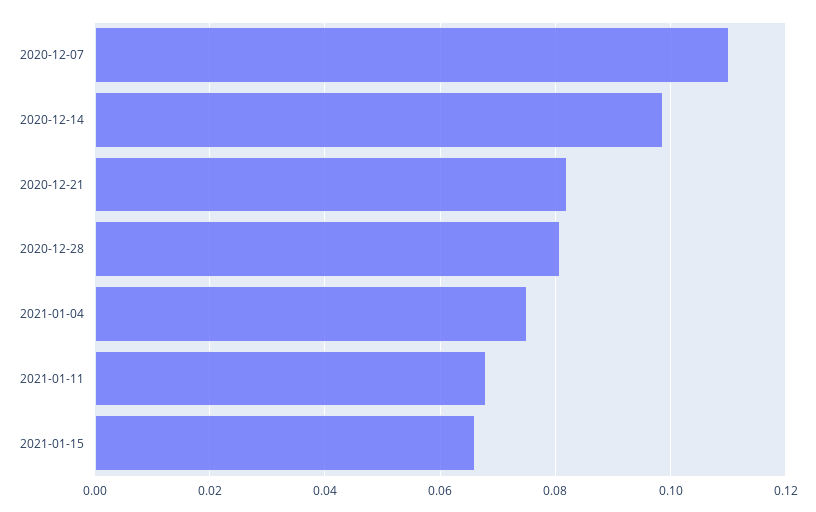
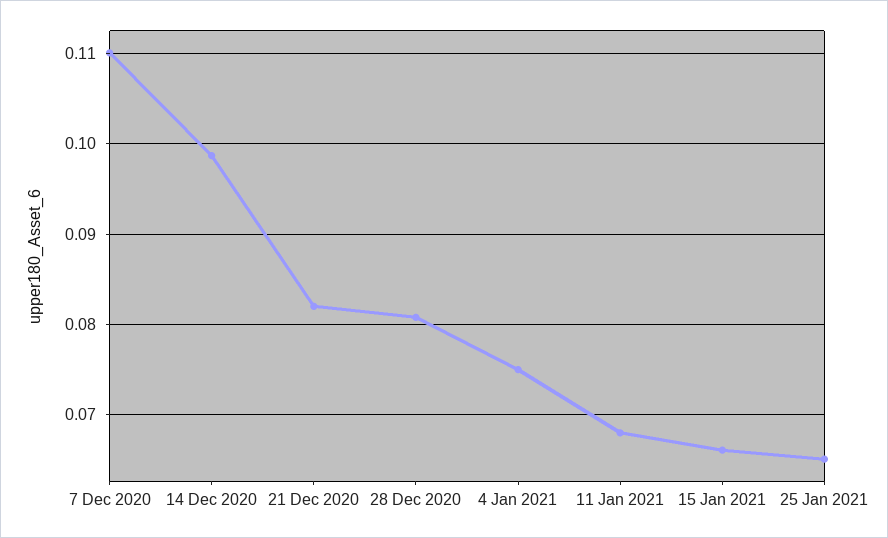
25 Jan 2021: none -> 0.065

